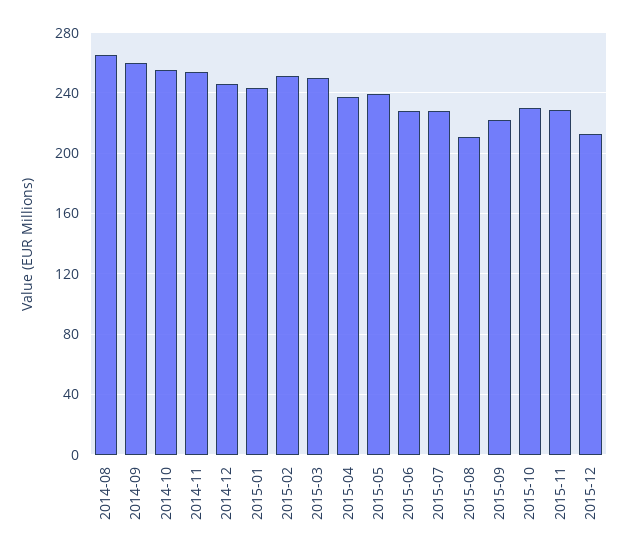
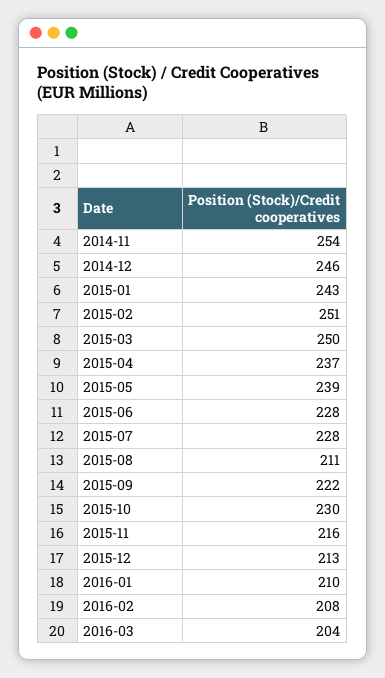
2014-08: 265 -> none
2014-09: 260 -> none
2014-10: 255 -> none
2015-11: 230 -> 216
2016-01: none -> 210
2016-02: none -> 208
2016-03: none -> 204

